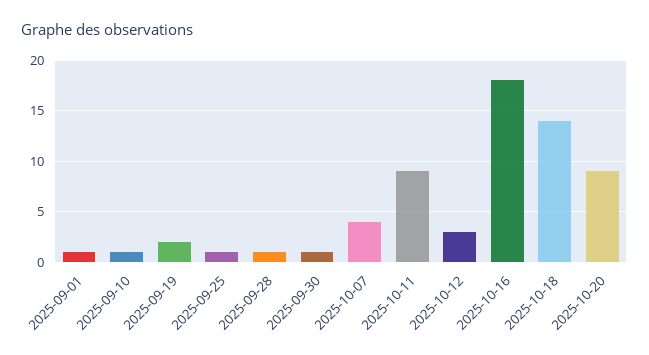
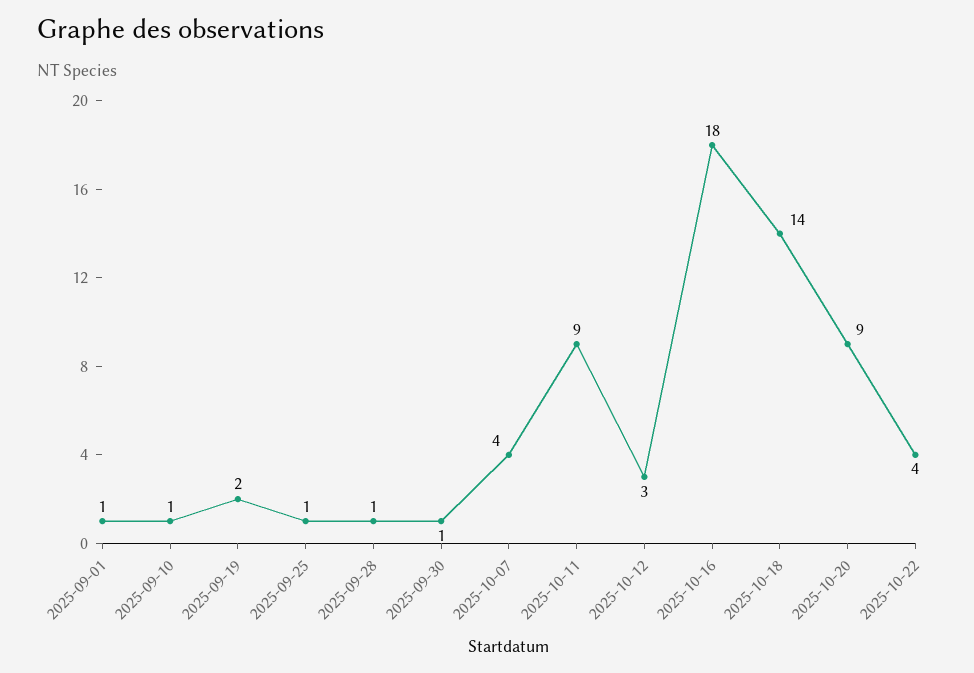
2025-10-22: none -> 4

